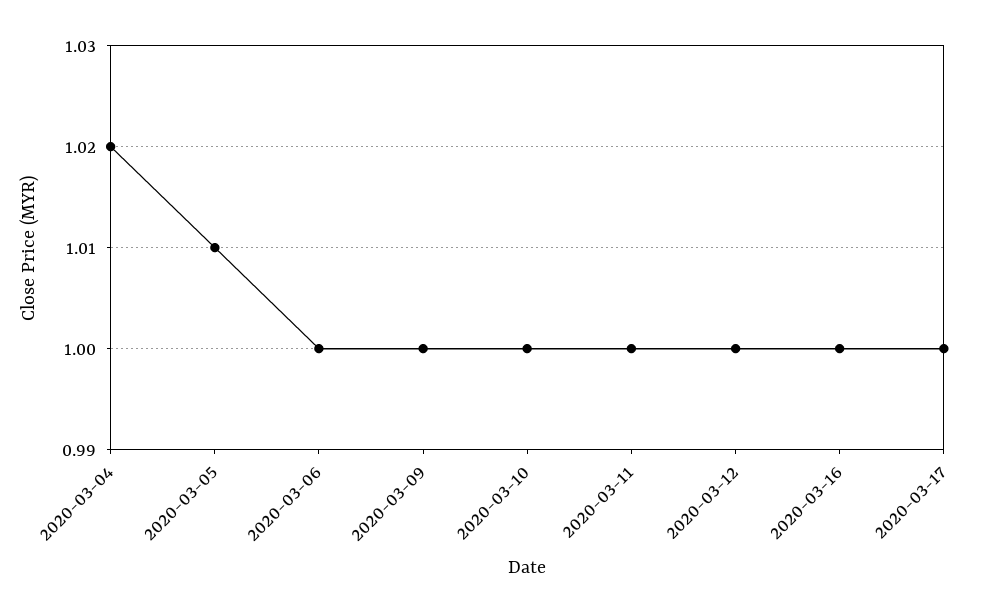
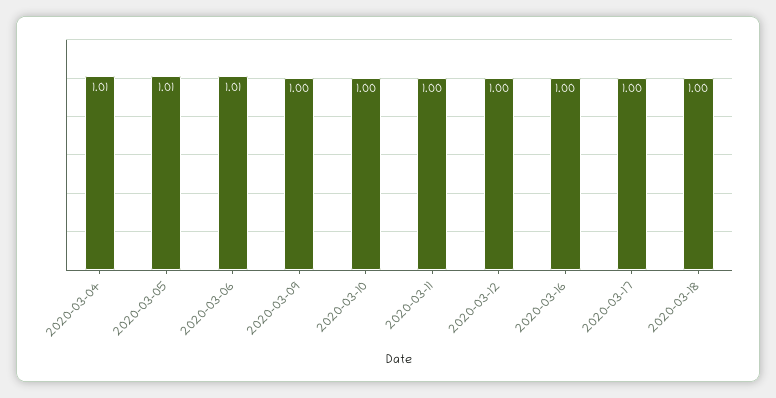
2020-03-04: 1.02 -> 1.01
2020-03-06: 1 -> 1.01
2020-03-18: none -> 1

